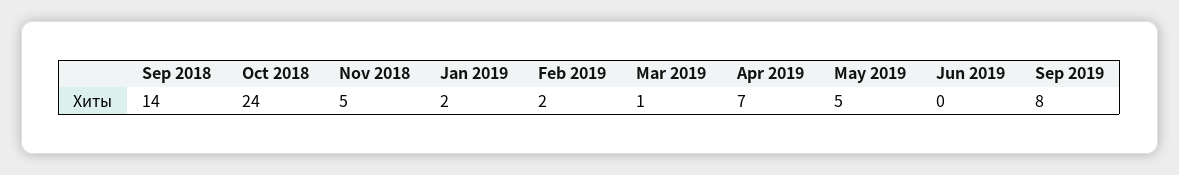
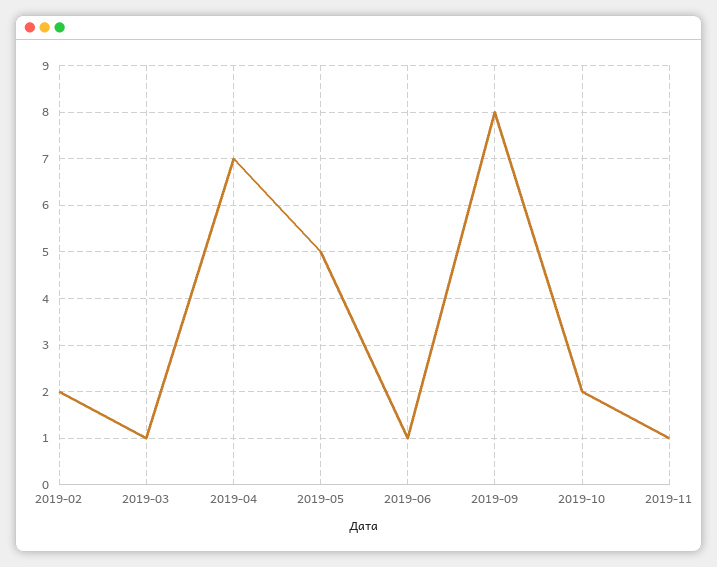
Sep 2018: 14 -> none
Oct 2018: 24 -> none
Nov 2018: 5 -> none
Jan 2019: 2 -> none
Jun 2019: 0 -> 1
2019-10: none -> 2
2019-11: none -> 1

